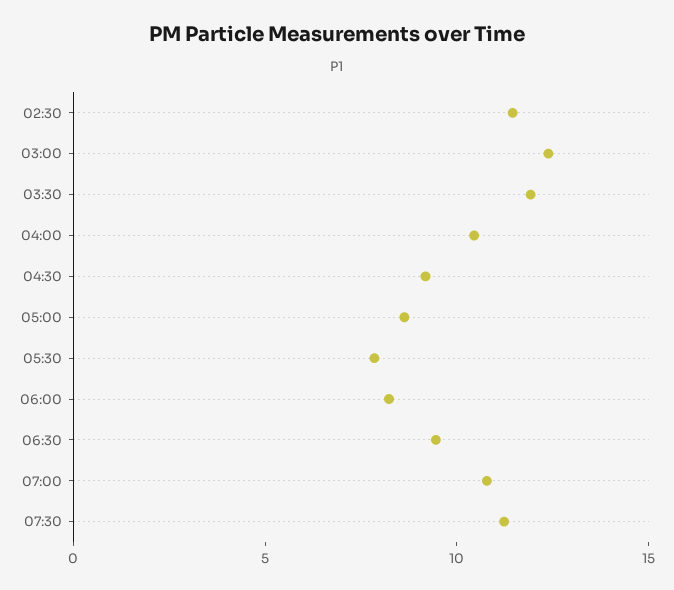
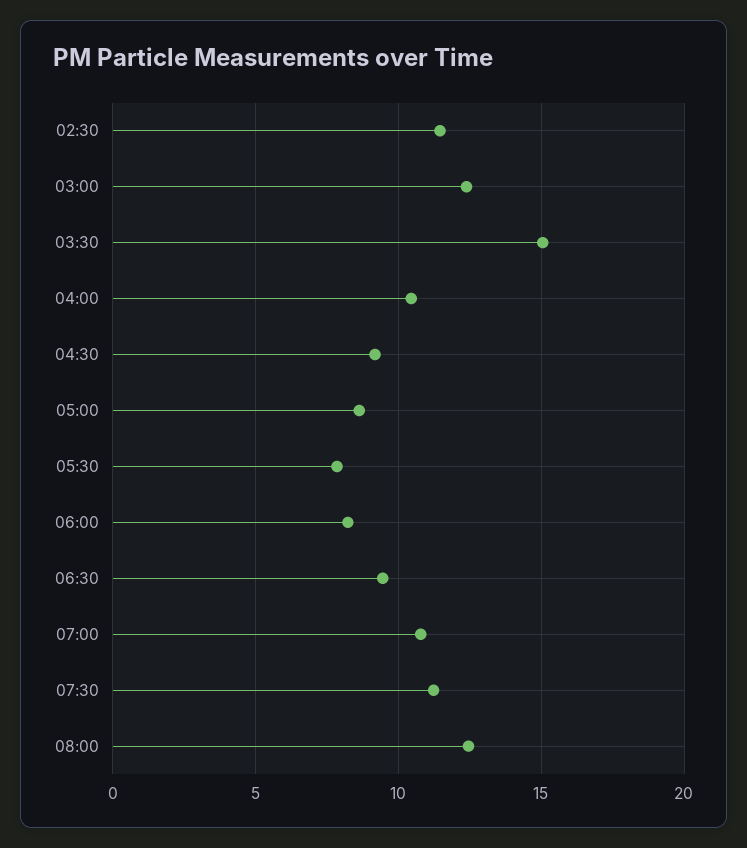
03:30: 12 -> 15
08:00: none -> 12.5

